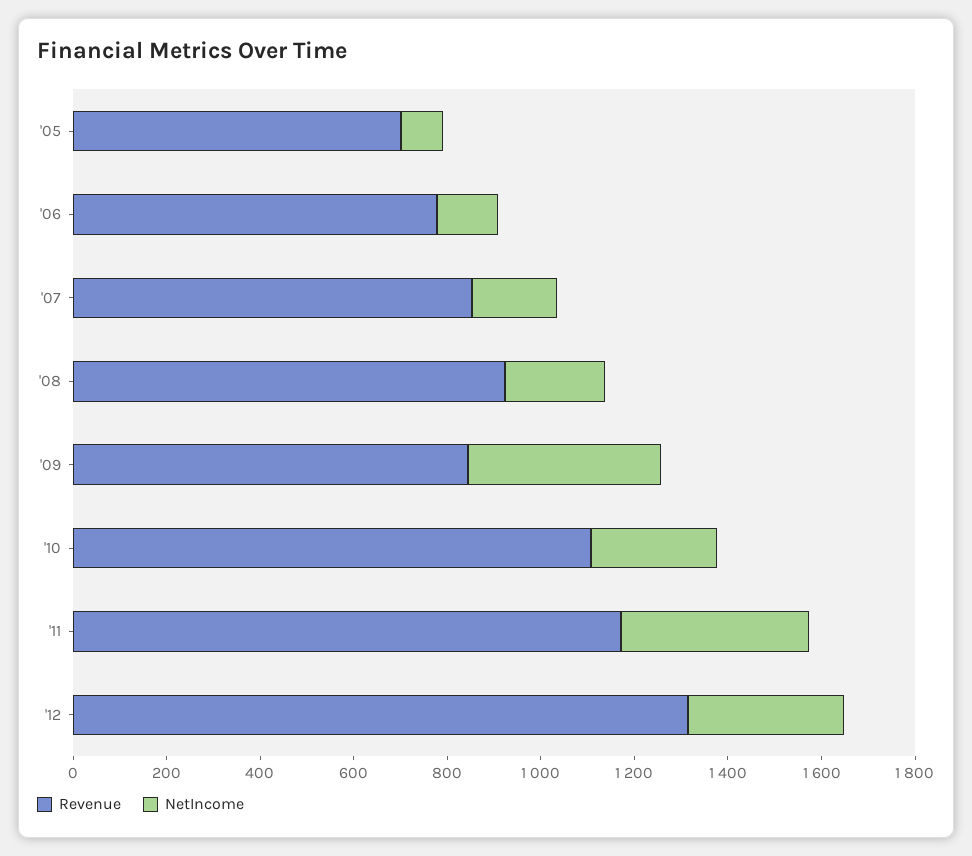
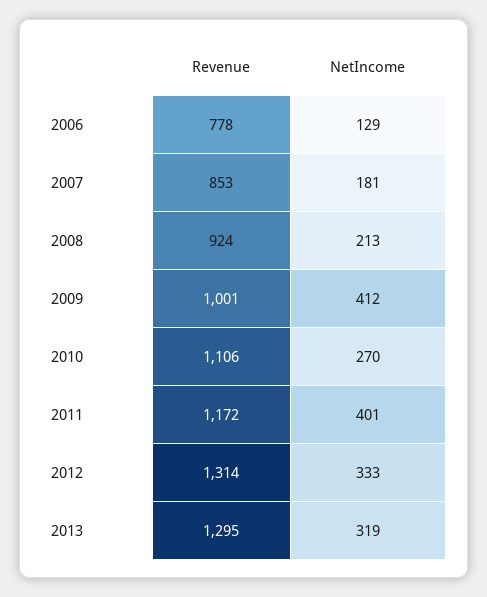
Revenue, '05: 700 -> none
NetIncome, '05: 100 -> none
Revenue, '09: 850 -> 1001
Revenue, 2013: none -> 1295
NetIncome, 2013: none -> 319

